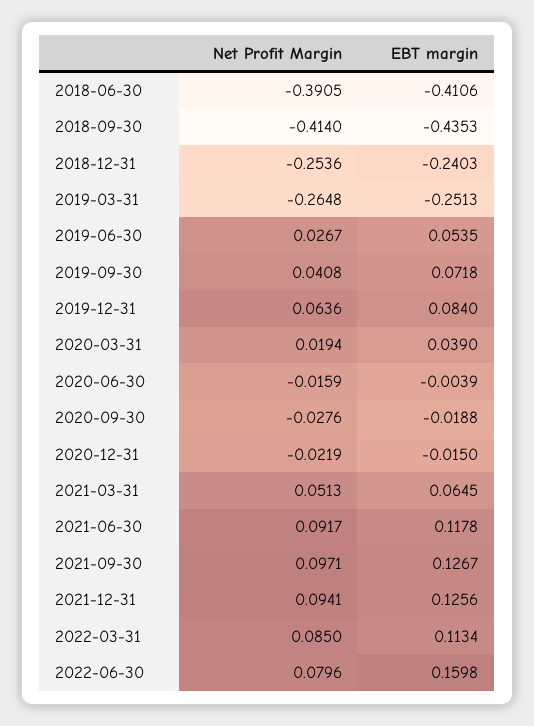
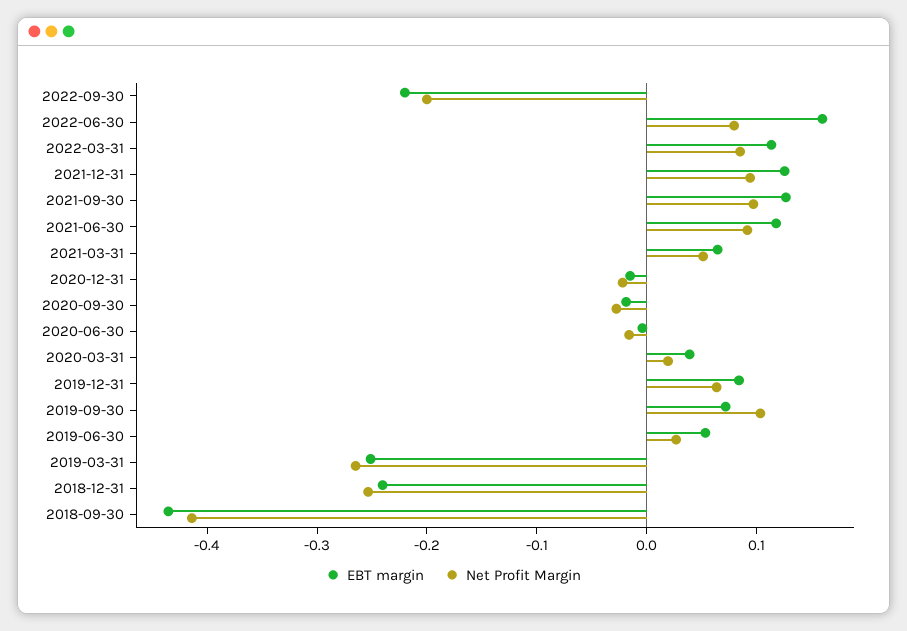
Net Profit Margin, 2018-06-30: -0.3905 -> none
EBT margin, 2018-06-30: -0.4106 -> none
Net Profit Margin, 2019-09-30: 0.0408 -> 0.1
EBT margin, 2022-09-30: none -> -0.22
Net Profit Margin, 2022-09-30: none -> -0.2

